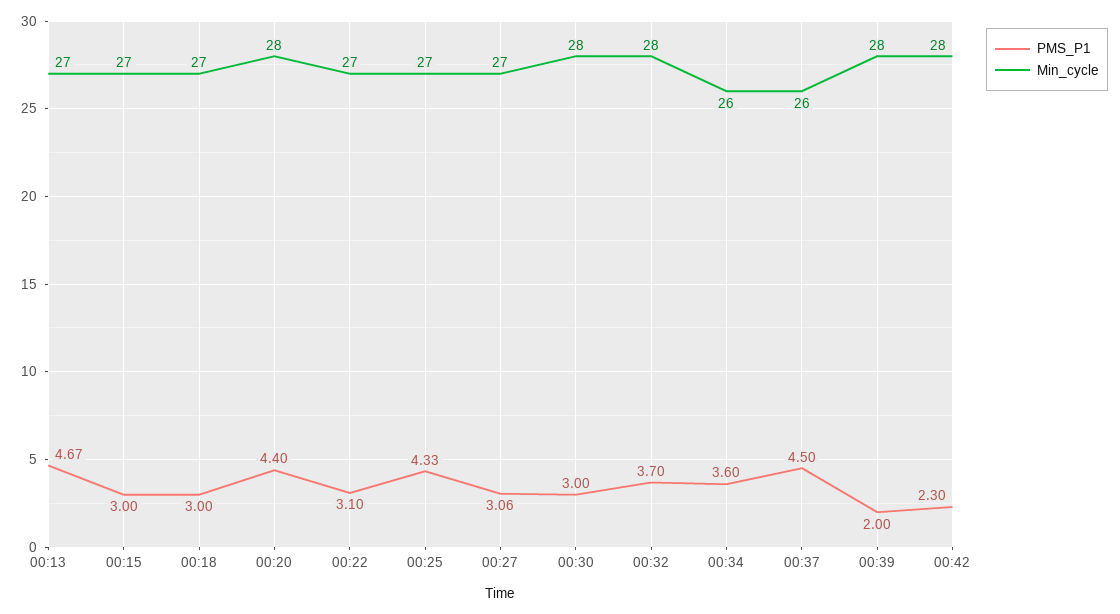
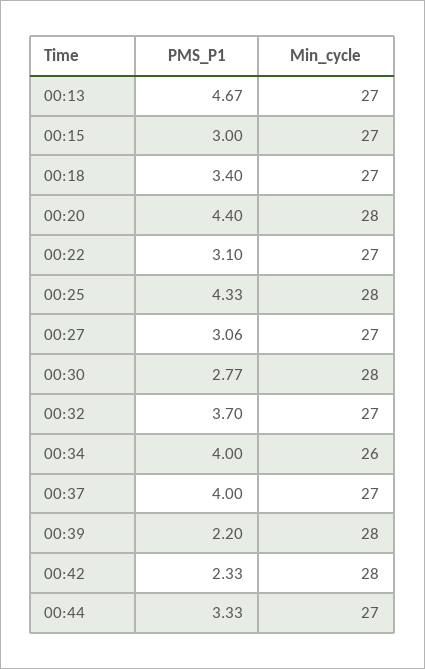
PMS_P1, 00:18: 3 -> 3.4
Min_cycle, 00:25: 27 -> 28
PMS_P1, 00:30: 3 -> 2.77
Min_cycle, 00:32: 28 -> 27
PMS_P1, 00:34: 3.6 -> 4
PMS_P1, 00:37: 4.5 -> 4
Min_cycle, 00:37: 26 -> 27
PMS_P1, 00:39: 2 -> 2.2
PMS_P1, 00:42: 2.3 -> 2.33
PMS_P1, 00:44: none -> 3.33
Min_cycle, 00:44: none -> 27

